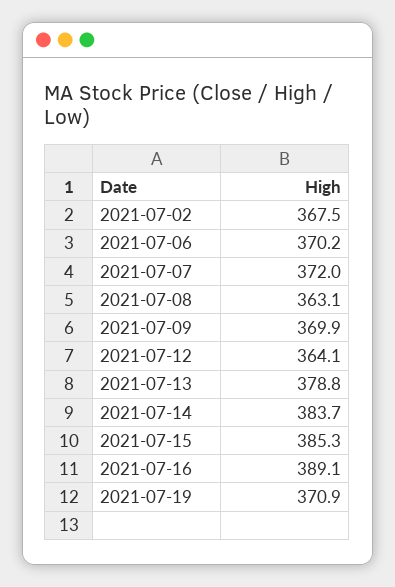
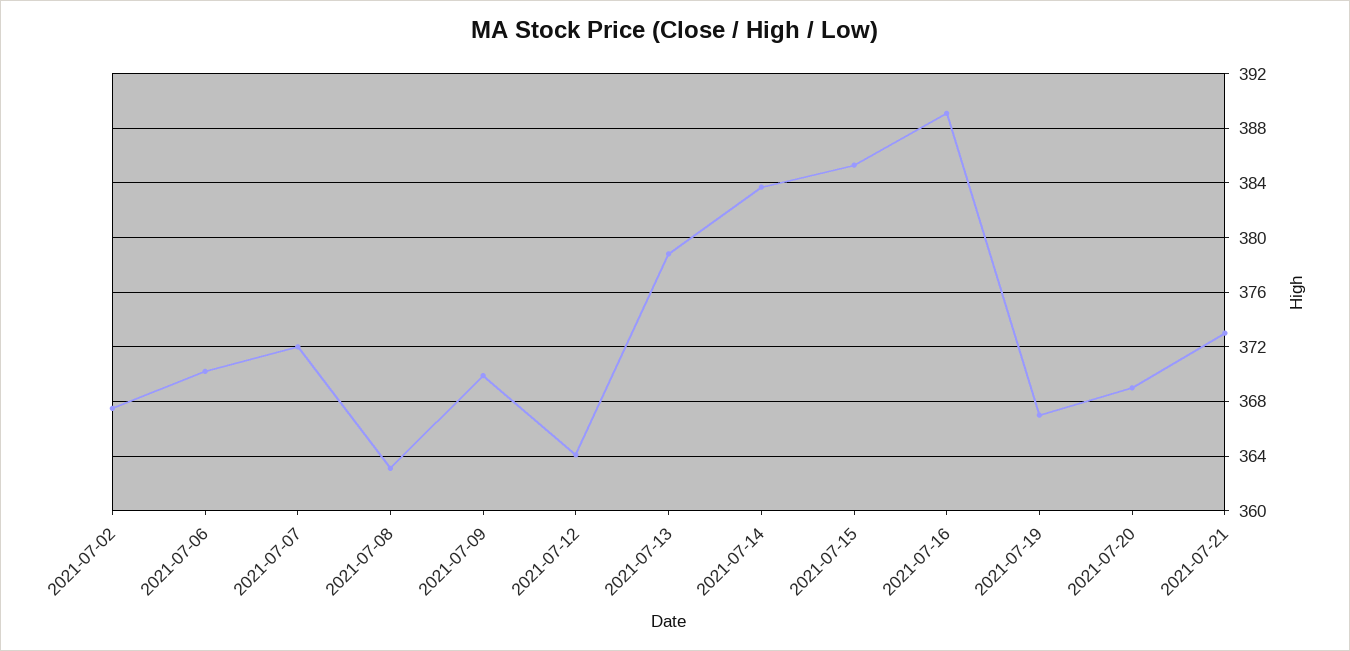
2021-07-19: 370.9 -> 367
2021-07-20: none -> 369
2021-07-21: none -> 373

